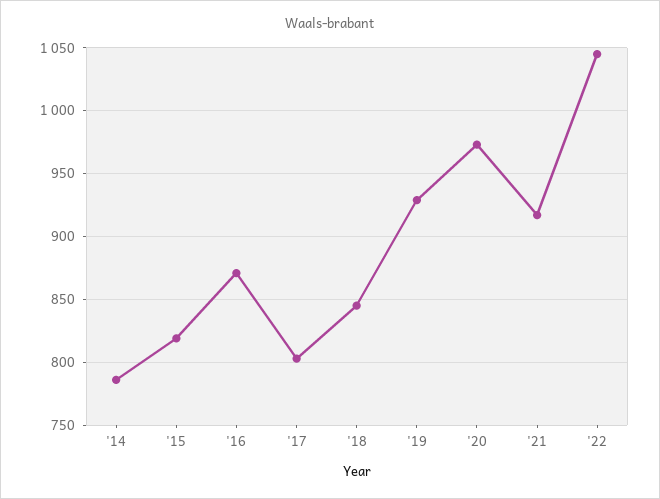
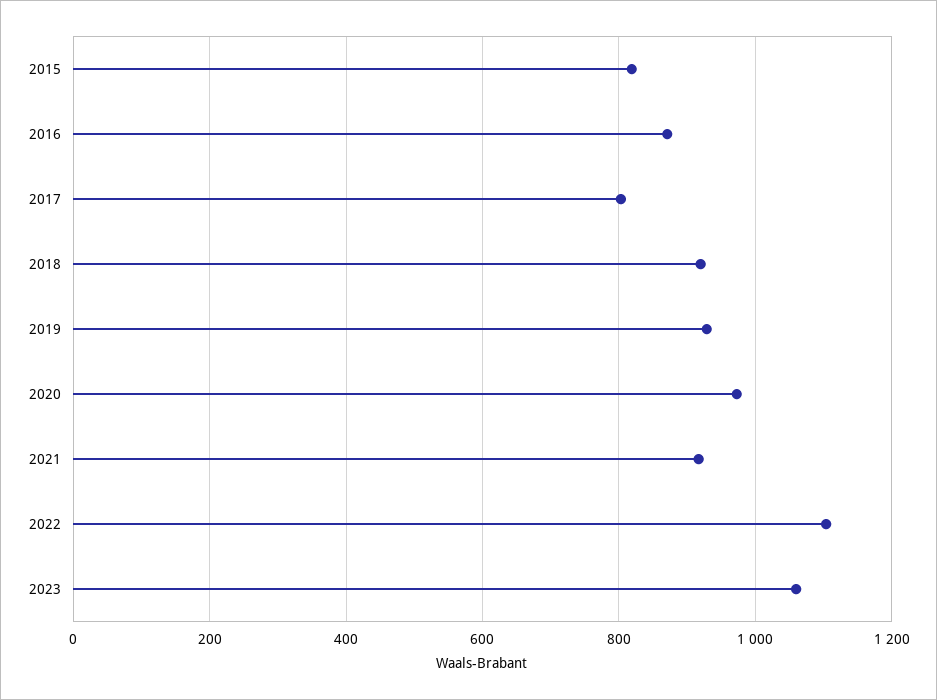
'14: 785 -> none
'18: 845 -> 920
'22: 1045 -> 1100
2023: none -> 1060

